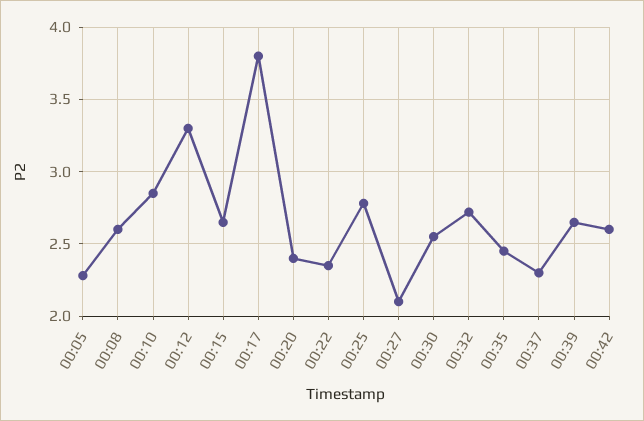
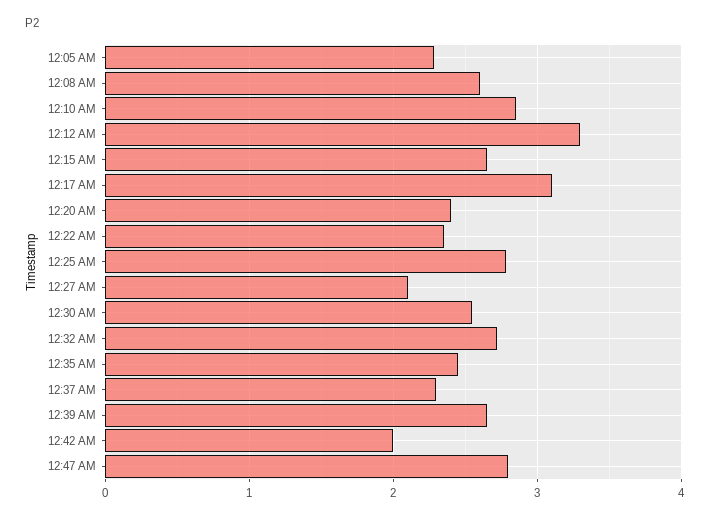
00:17: 3.8 -> 3.1
00:42: 2.6 -> 2
12:47 AM: none -> 2.8

